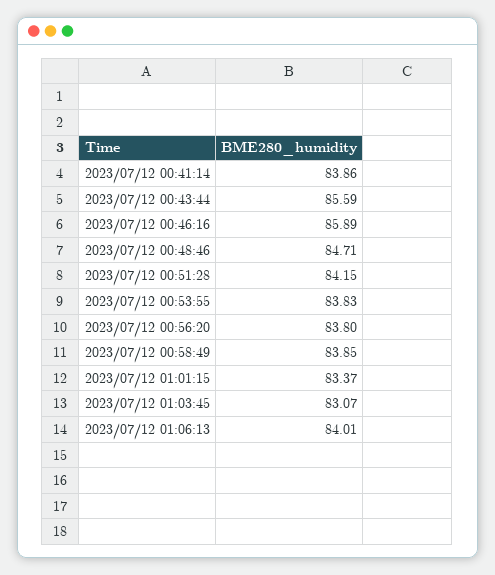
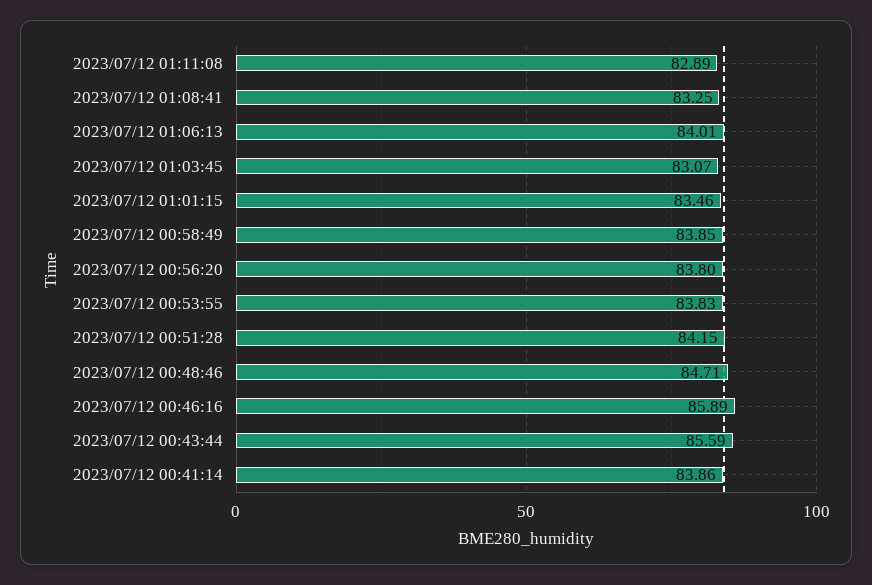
2023/07/12 01:01:15: 83.37 -> 83.46
2023/07/12 01:11:08: none -> 82.89
2023/07/12 01:08:41: none -> 83.25

